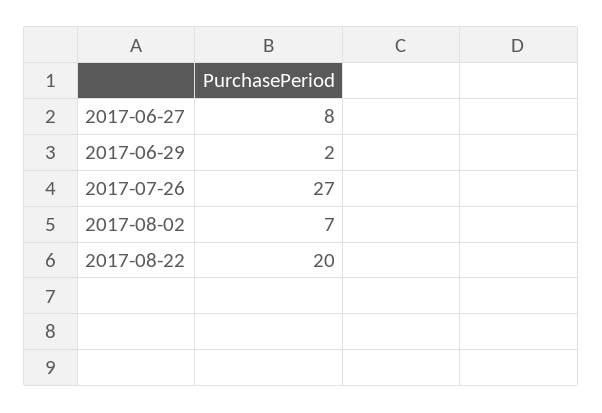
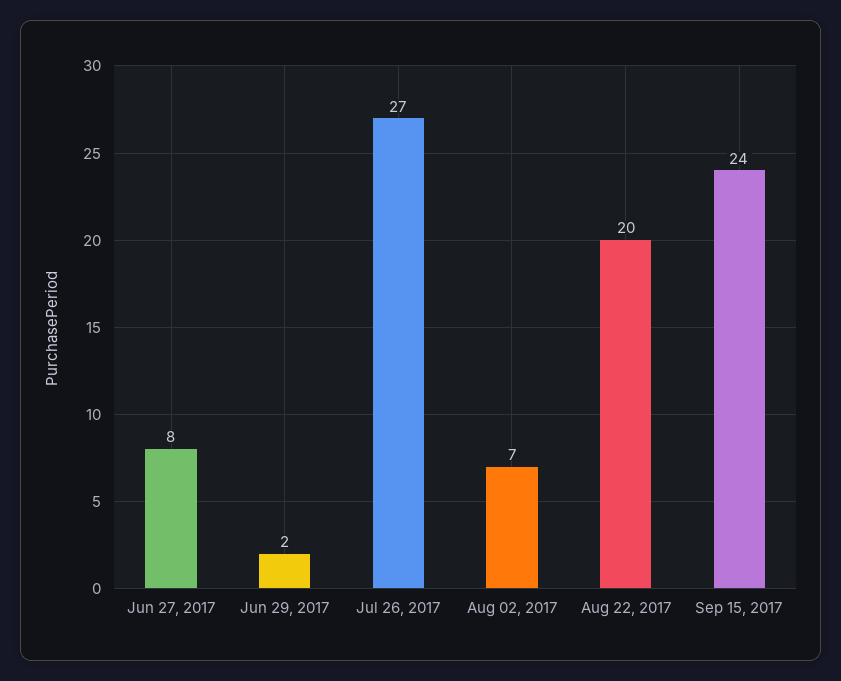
Sep 15, 2017: none -> 24

